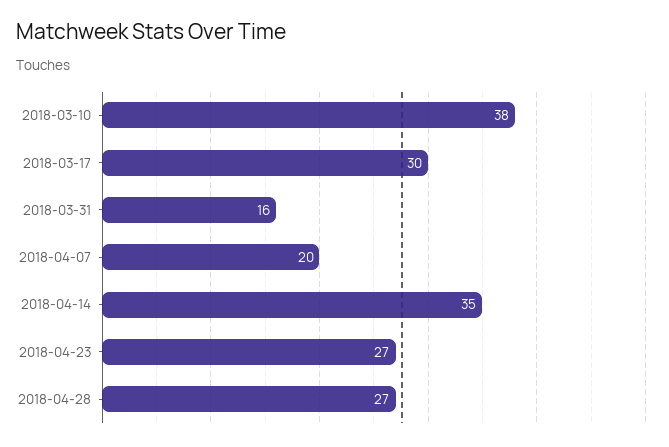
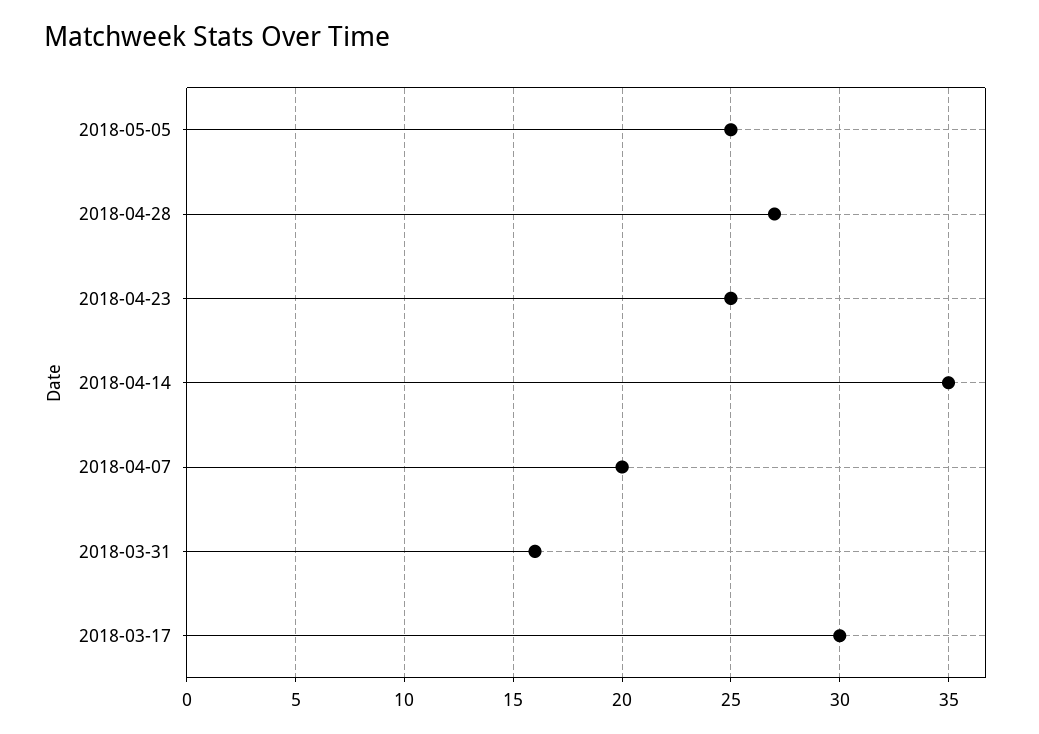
2018-03-10: 38 -> none
2018-04-23: 27 -> 25
2018-05-05: none -> 25

